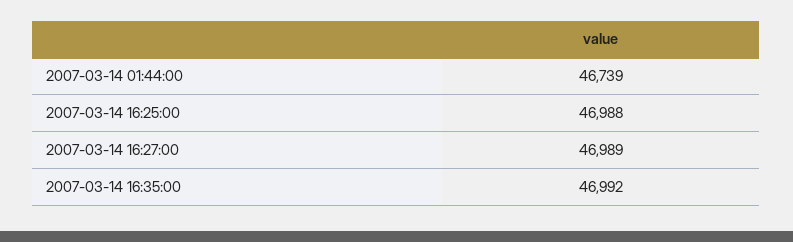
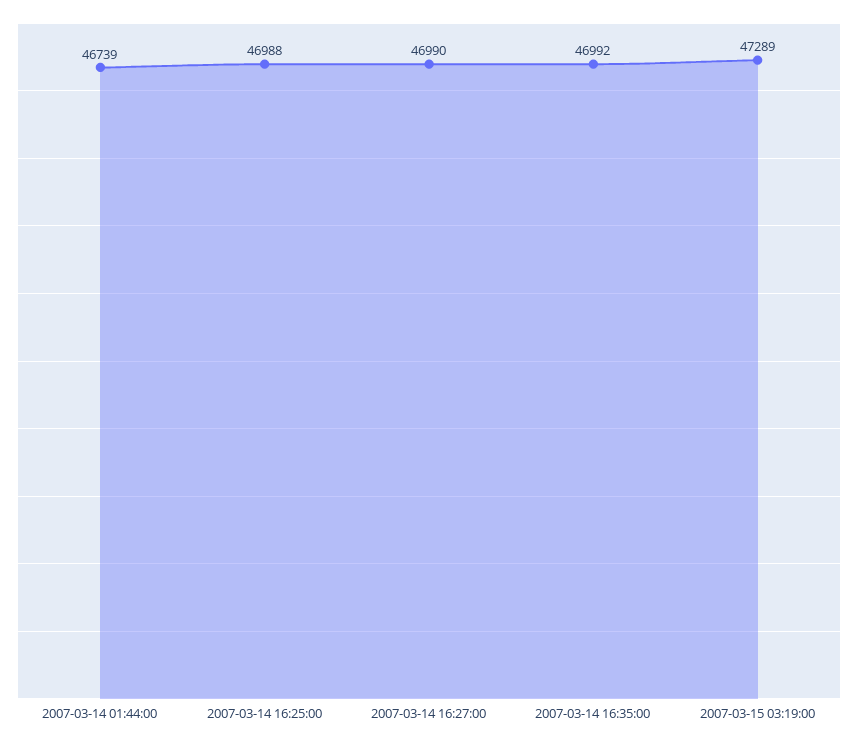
2007-03-14 16:27:00: 46989 -> 46990
2007-03-15 03:19:00: none -> 47289

